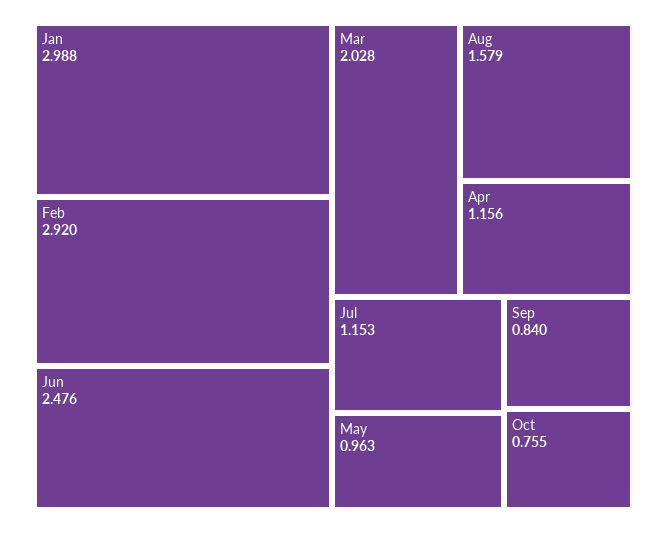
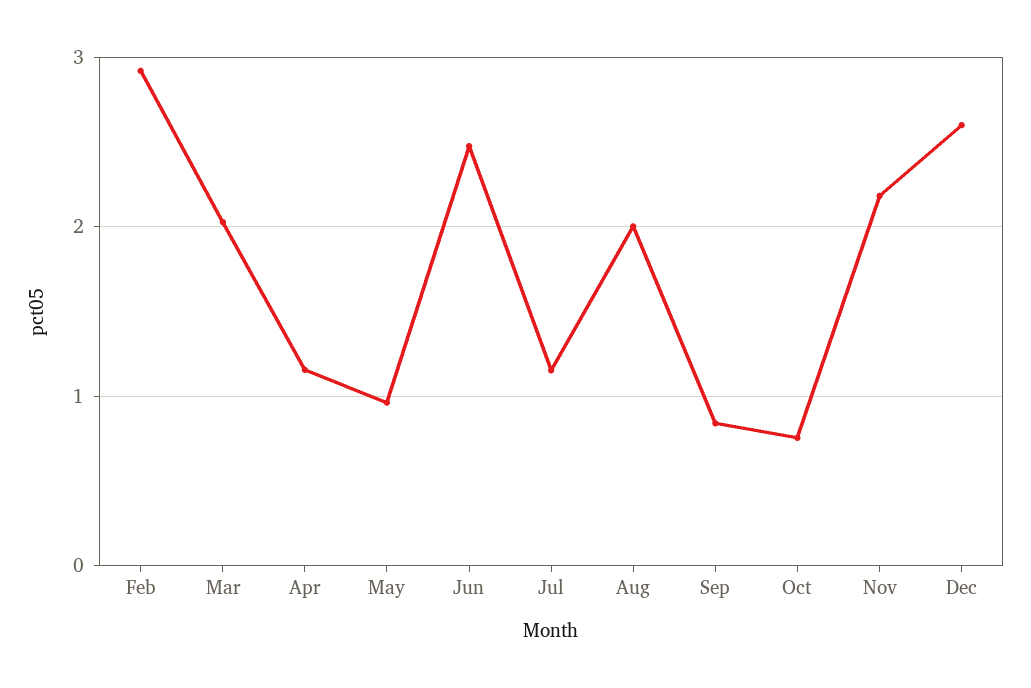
Jan: 2.988 -> none
Aug: 1.579 -> 2
Nov: none -> 2.2
Dec: none -> 2.6

